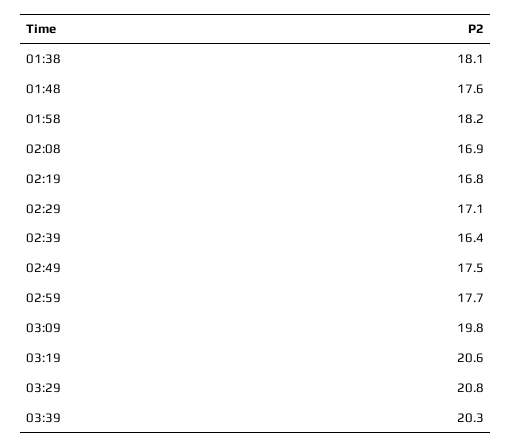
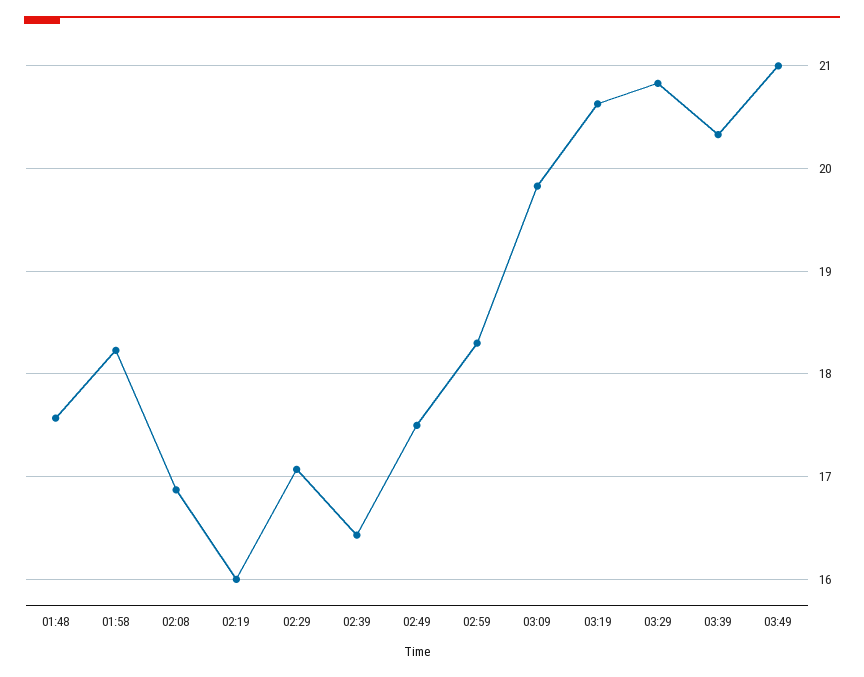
01:38: 18.1 -> none
02:19: 16.8 -> 16
02:59: 17.7 -> 18.3
03:49: none -> 21

